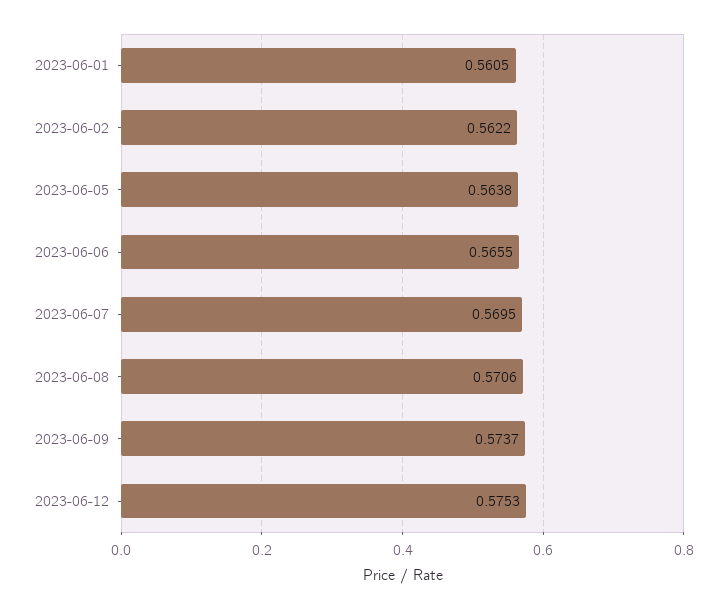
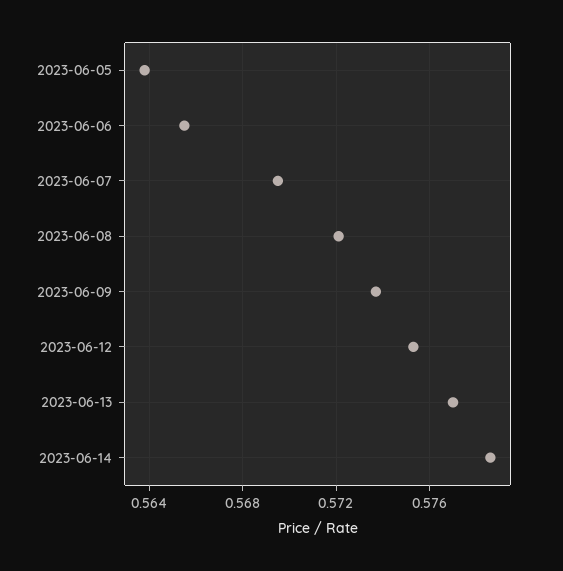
2023-06-01: 0.5605 -> none
2023-06-02: 0.5622 -> none
2023-06-08: 0.5706 -> 0.572
2023-06-13: none -> 0.577
2023-06-14: none -> 0.5785

